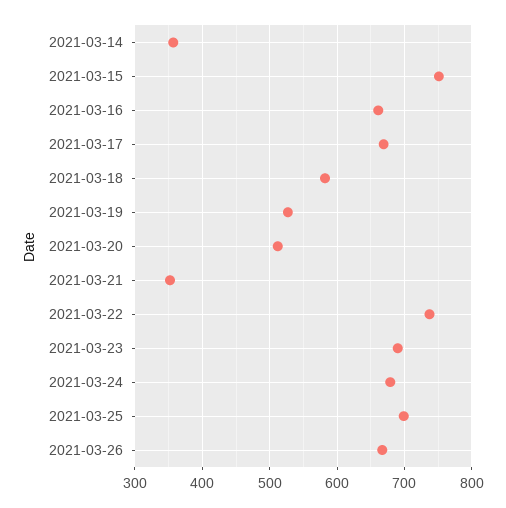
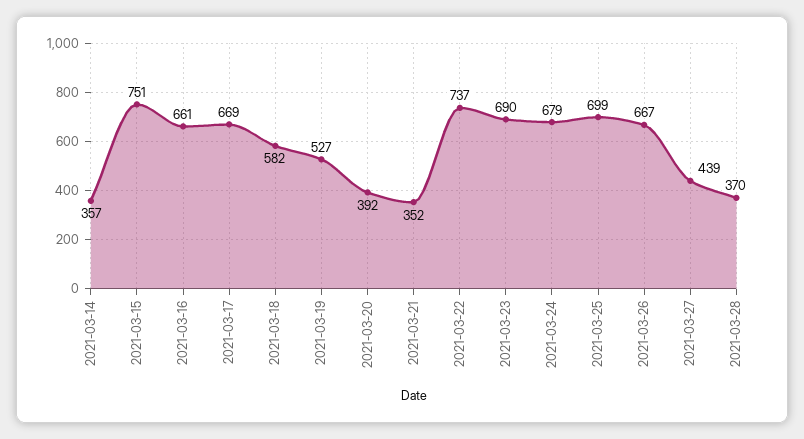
2021-03-20: 510 -> 392
2021-03-27: none -> 439
2021-03-28: none -> 370

